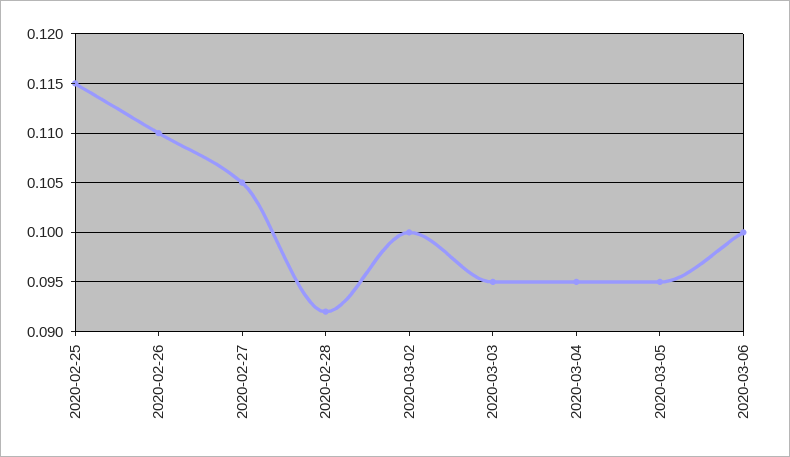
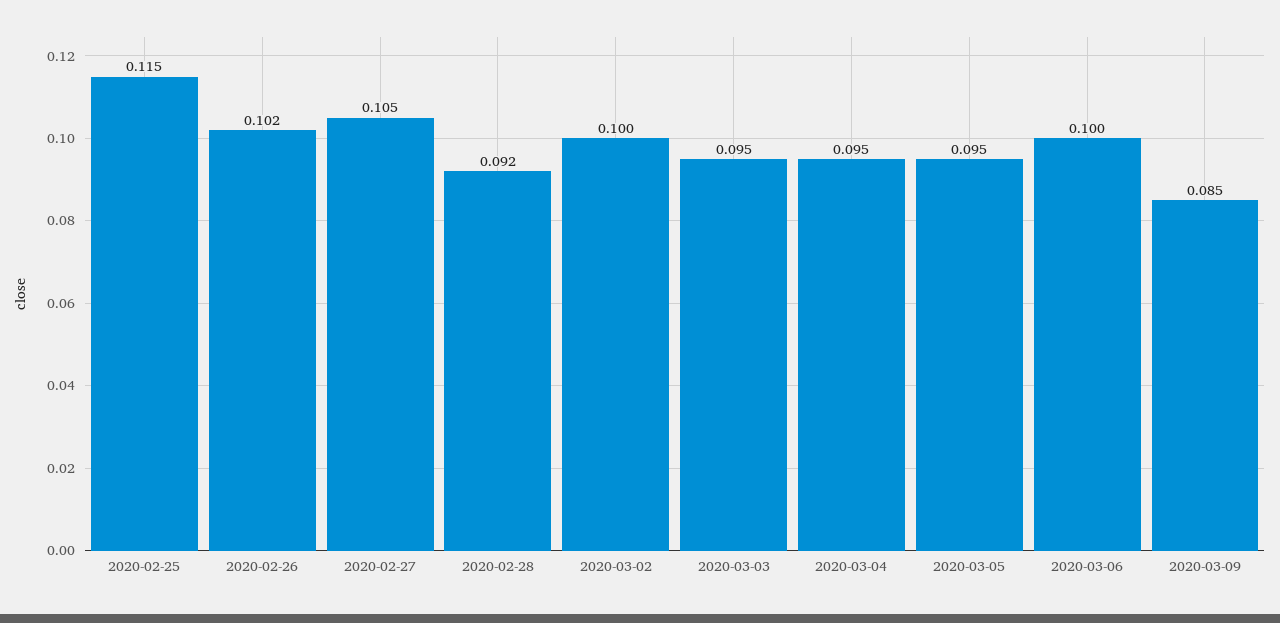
2020-02-26: 0.11 -> 0.102
2020-03-09: none -> 0.085

